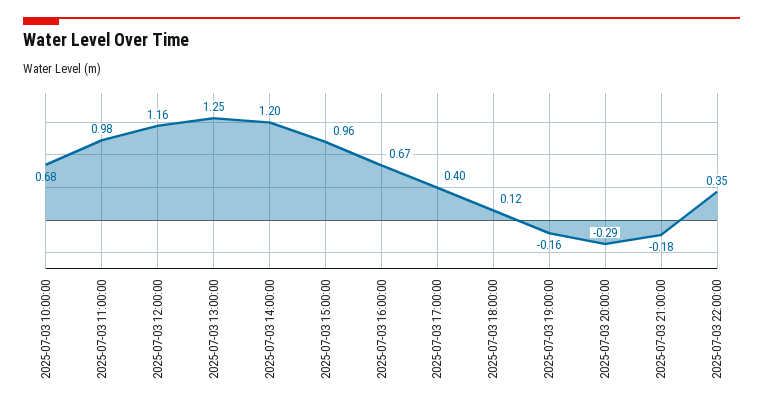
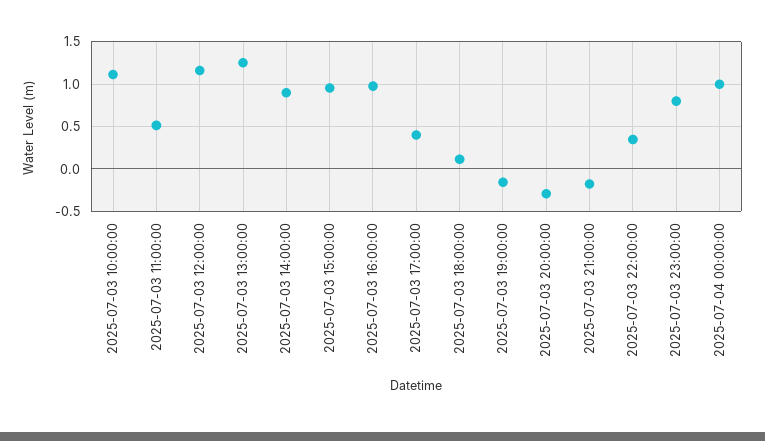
2025-07-03 10:00:00: 0.68 -> 1.1
2025-07-03 11:00:00: 0.98 -> 0.5
2025-07-03 14:00:00: 1.2 -> 0.9
2025-07-03 16:00:00: 0.67 -> 1
2025-07-03 23:00:00: none -> 0.8
2025-07-04 00:00:00: none -> 1

